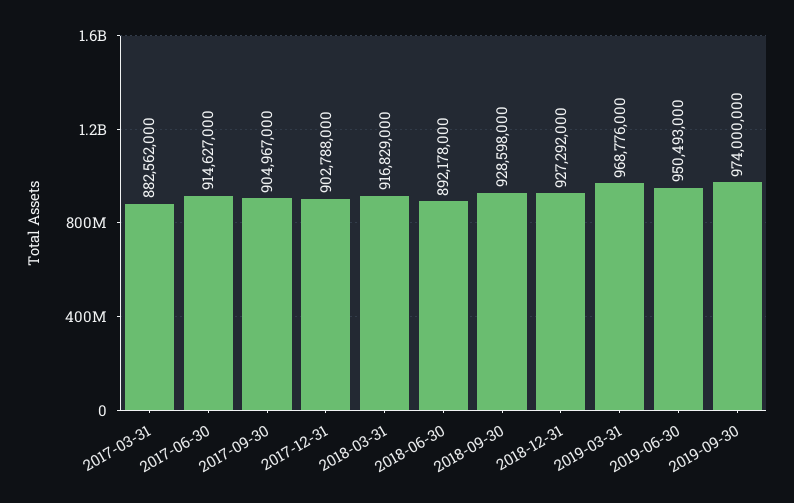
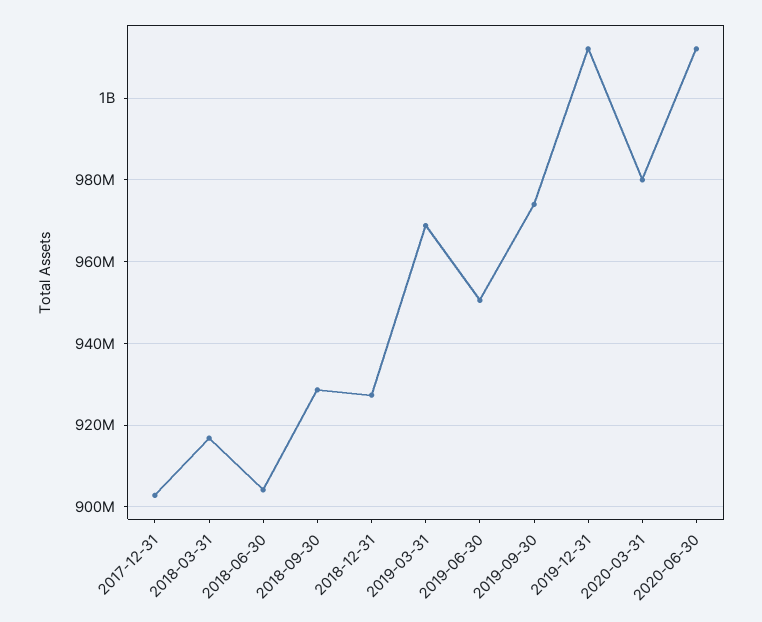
2017-03-31: 882562000 -> none
2017-06-30: 914627000 -> none
2017-09-30: 904967000 -> none
2018-06-30: 892178000 -> 904000000
2019-12-31: none -> 1012000000
2020-03-31: none -> 980000000
2020-06-30: none -> 1012000000

